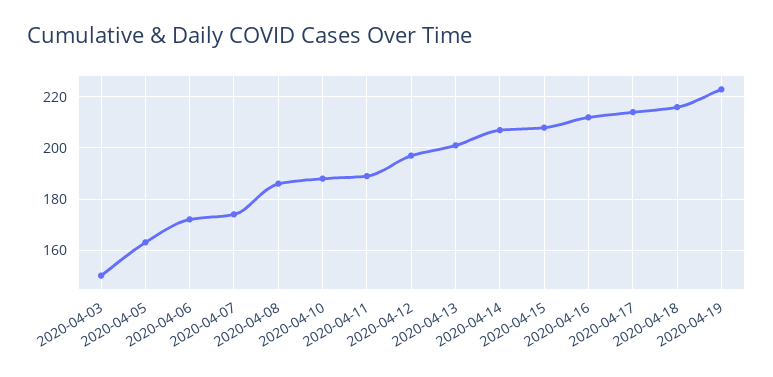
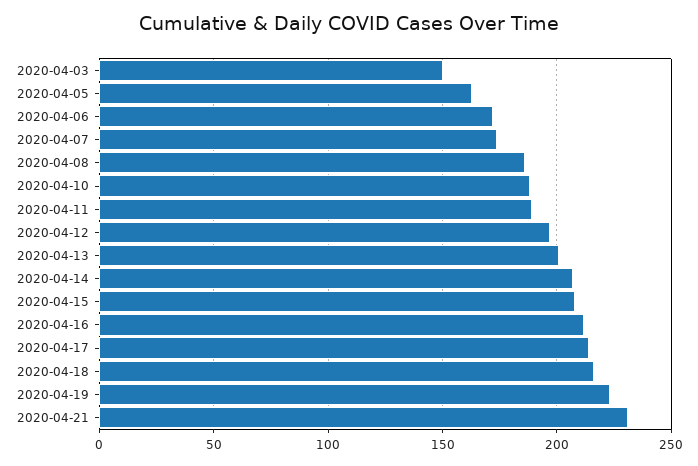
2020-04-21: none -> 230

